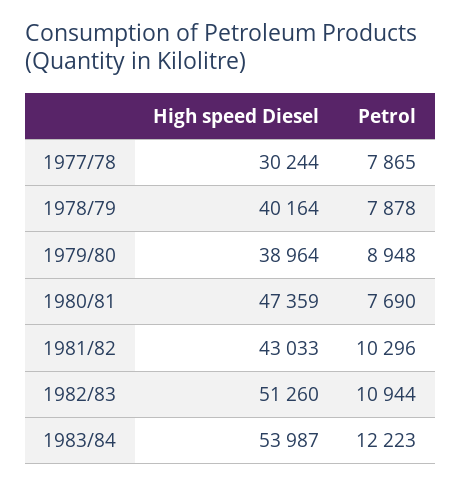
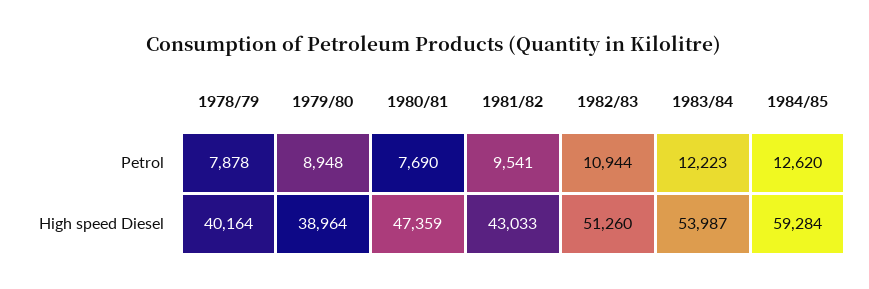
High speed Diesel, 1977/78: 30244 -> none
Petrol, 1977/78: 7865 -> none
Petrol, 1981/82: 10296 -> 9541
Petrol, 1984/85: none -> 12620
High speed Diesel, 1984/85: none -> 59284

